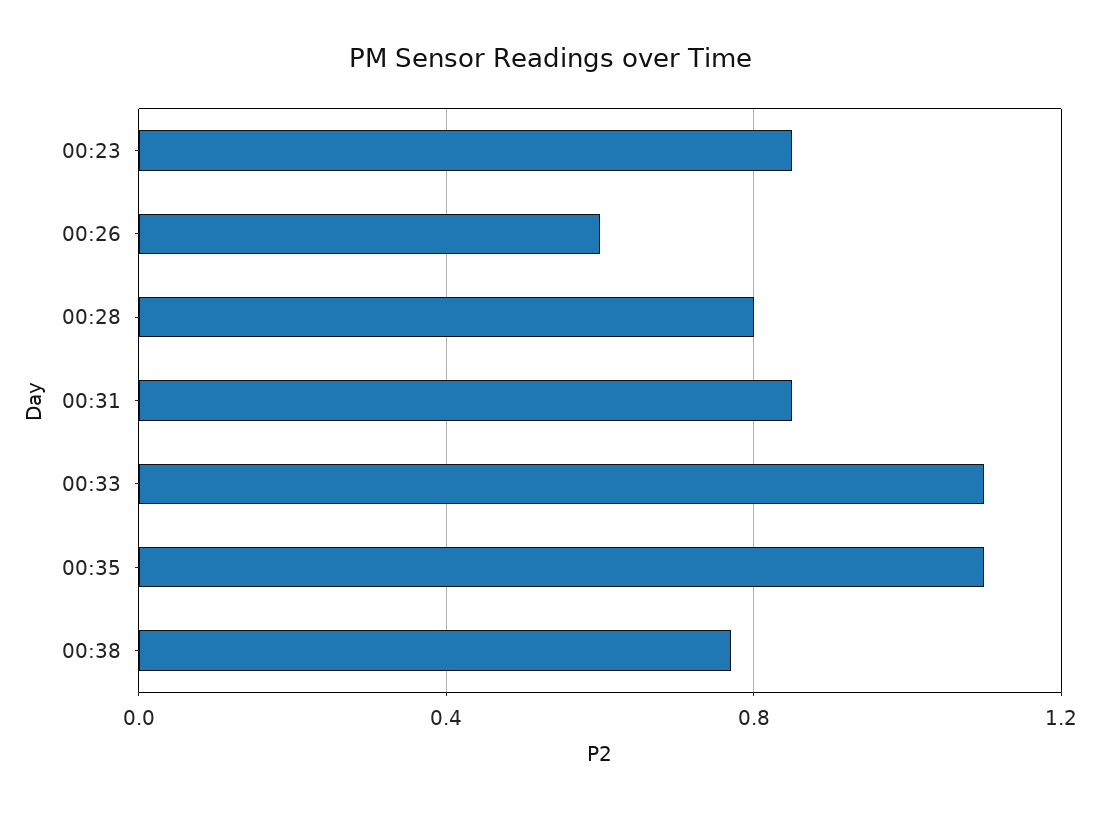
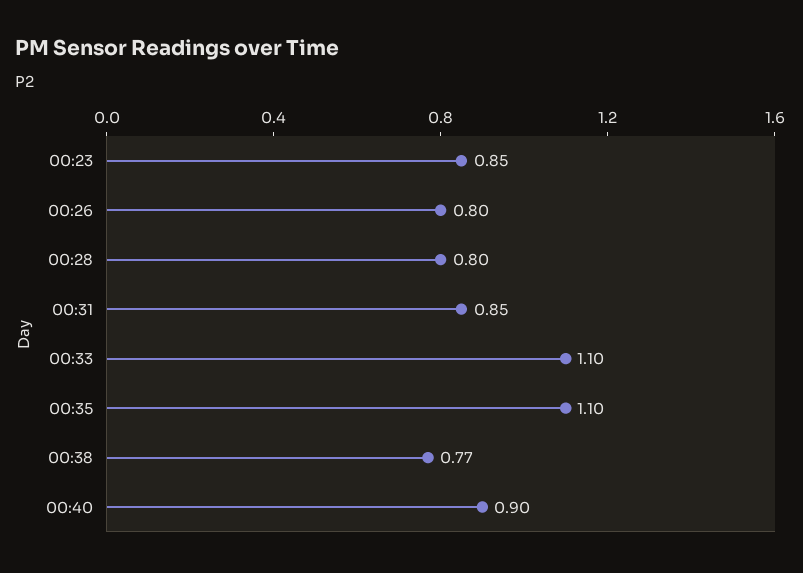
00:26: 0.6 -> 0.8
00:40: none -> 0.9

